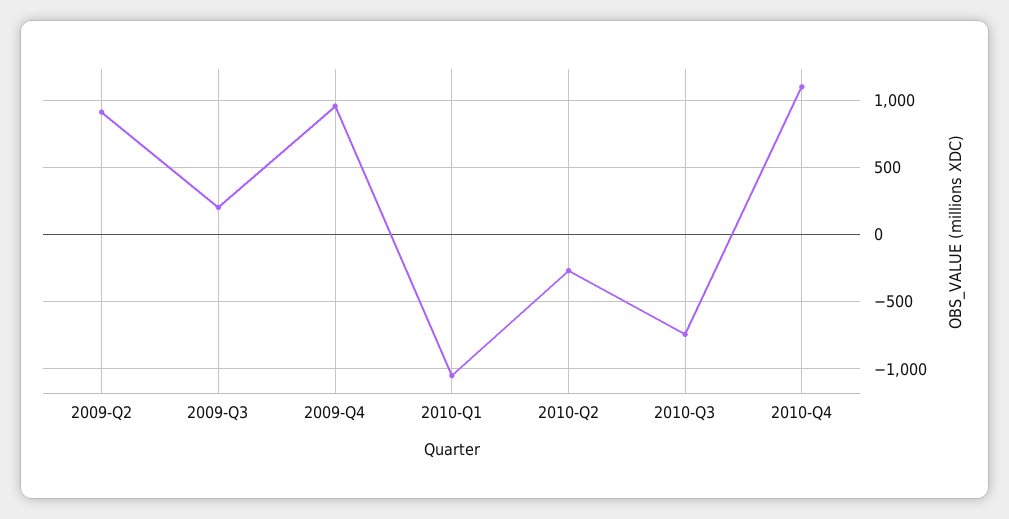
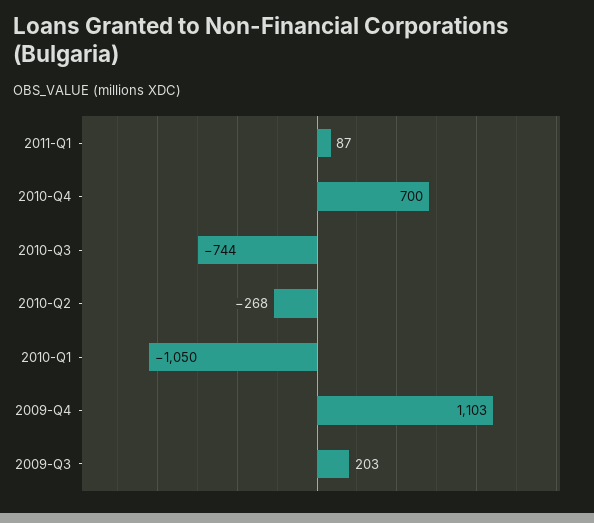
2009-Q2: 900 -> none
2009-Q4: 950 -> 1103
2010-Q4: 1100 -> 700
2011-Q1: none -> 87

